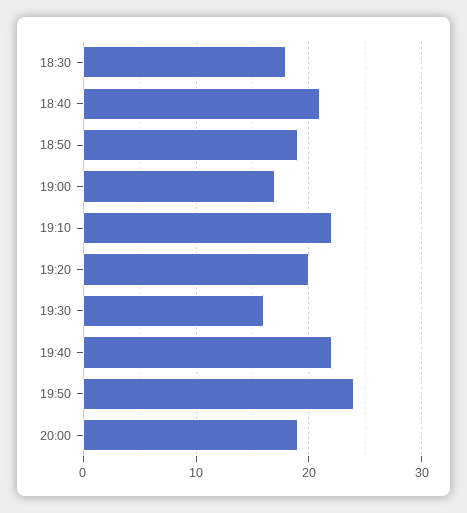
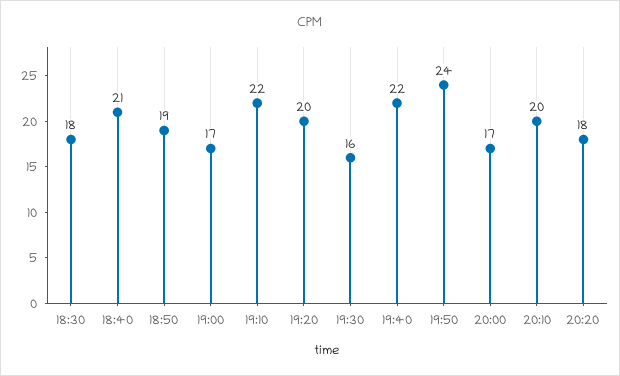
20:00: 19 -> 17
20:10: none -> 20
20:20: none -> 18

